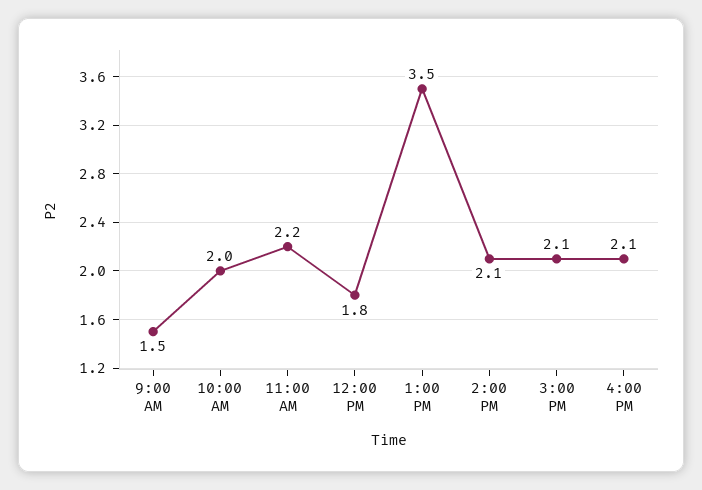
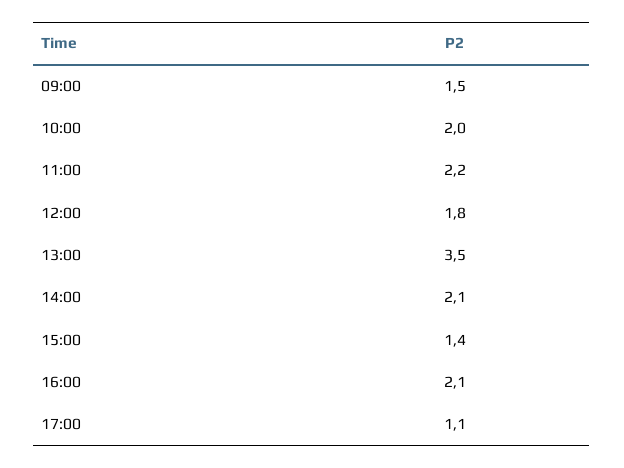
3:00 PM: 2.1 -> 1.4
17:00: none -> 1.1

